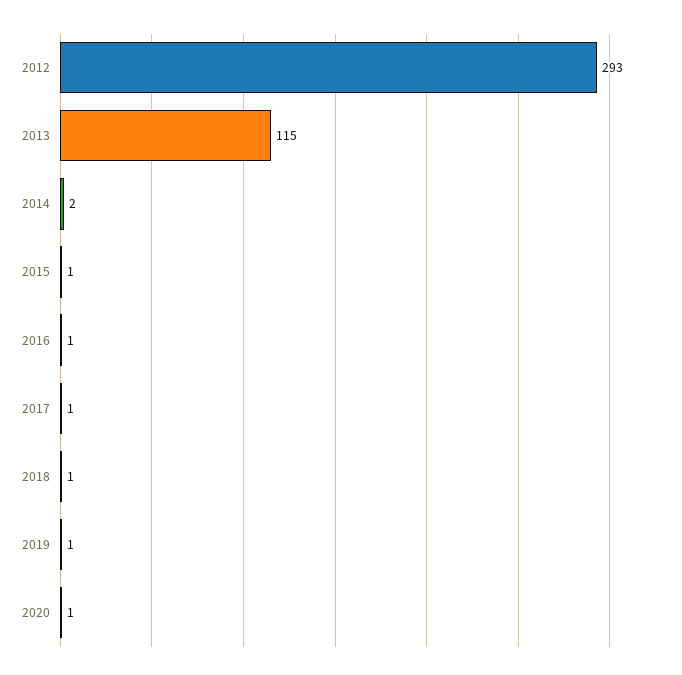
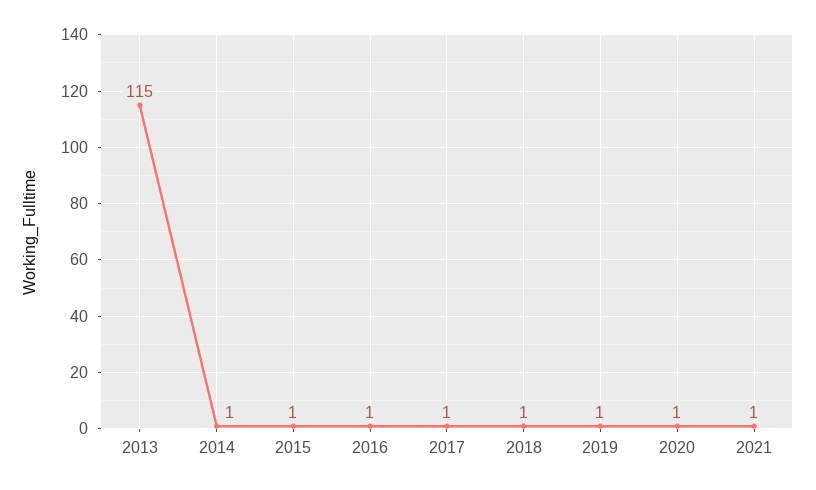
2012: 293 -> none
2014: 2 -> 1
2021: none -> 1

